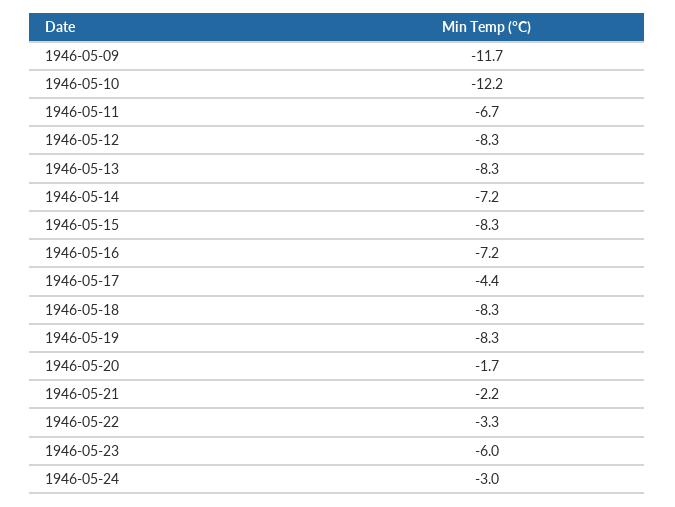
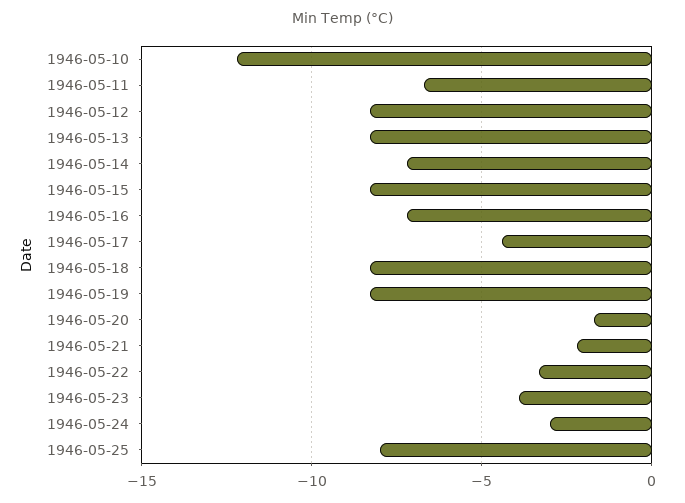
1946-05-09: -11.7 -> none
1946-05-23: -6 -> -4
1946-05-25: none -> -8

